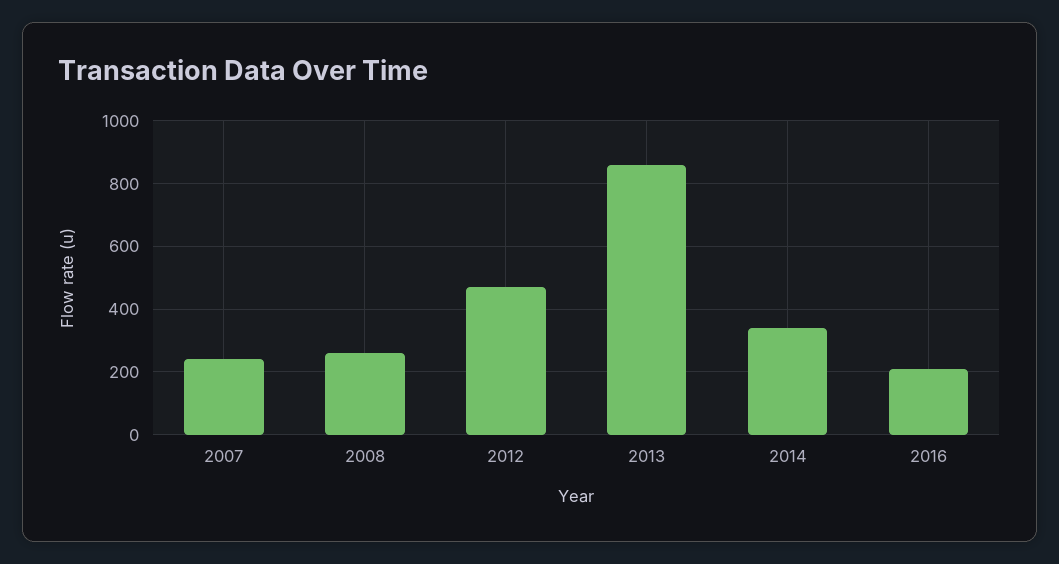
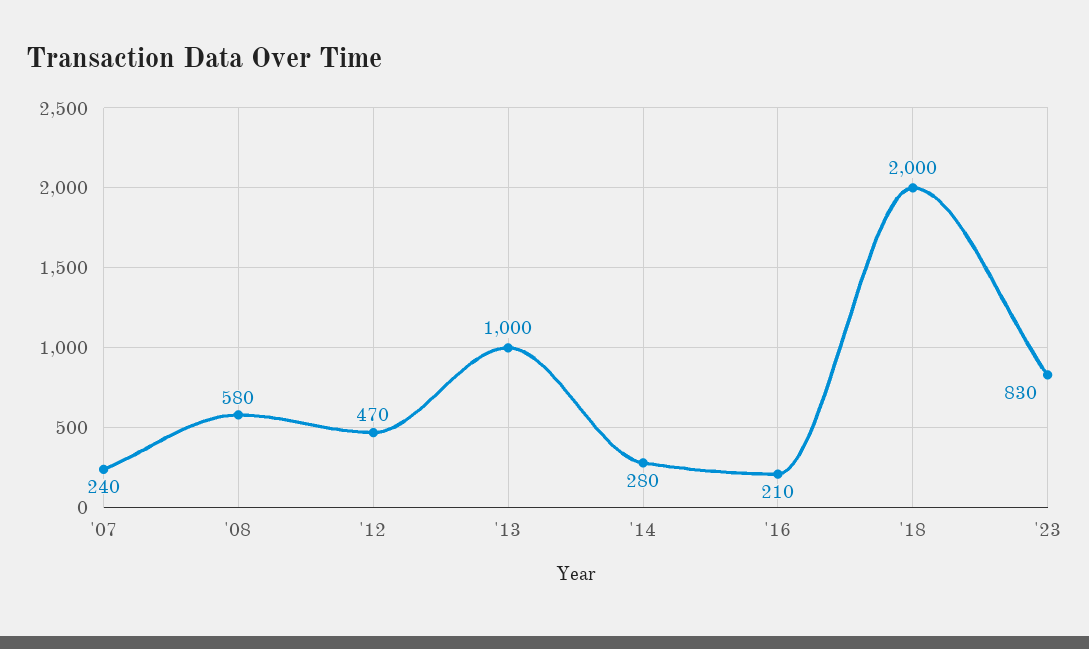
2008: 260 -> 580
2013: 860 -> 1000
2014: 340 -> 280
'18: none -> 2000
'23: none -> 830

